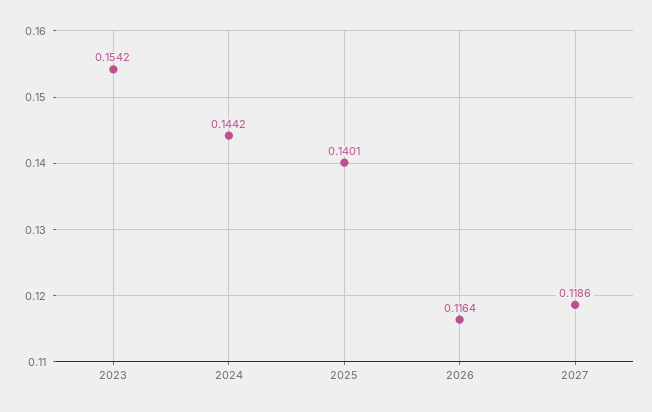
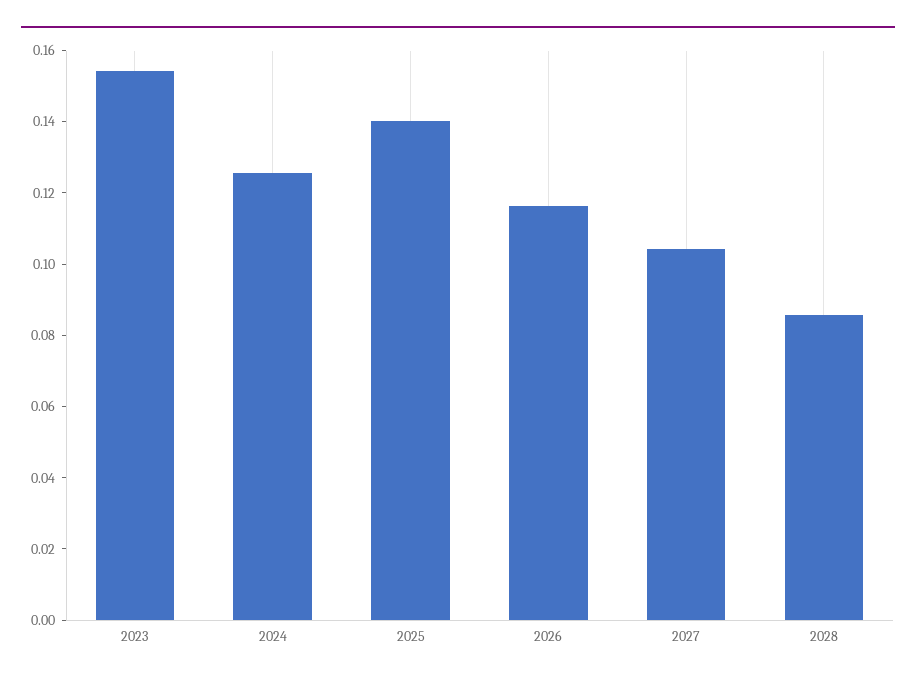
2024: 0.1442 -> 0.125
2027: 0.1186 -> 0.105
2028: none -> 0.085

